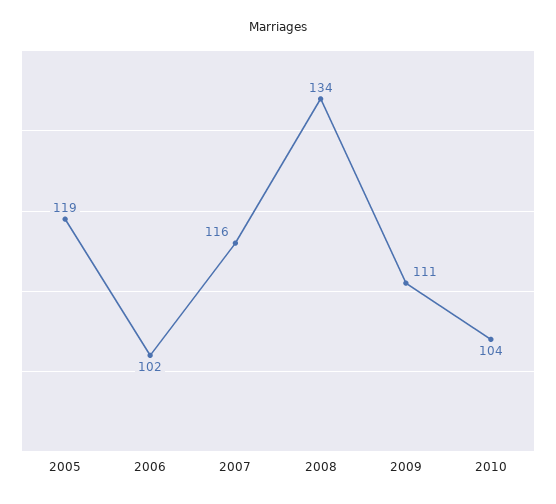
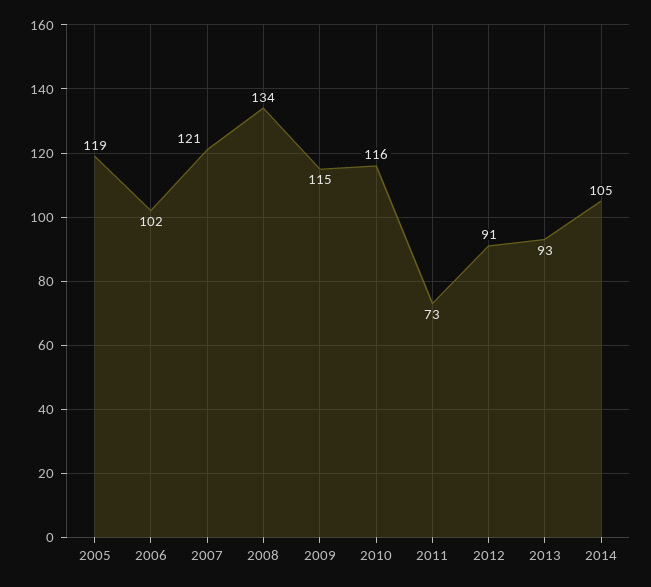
2007: 116 -> 121
2009: 111 -> 115
2010: 104 -> 116
2011: none -> 73
2012: none -> 91
2013: none -> 93
2014: none -> 105

